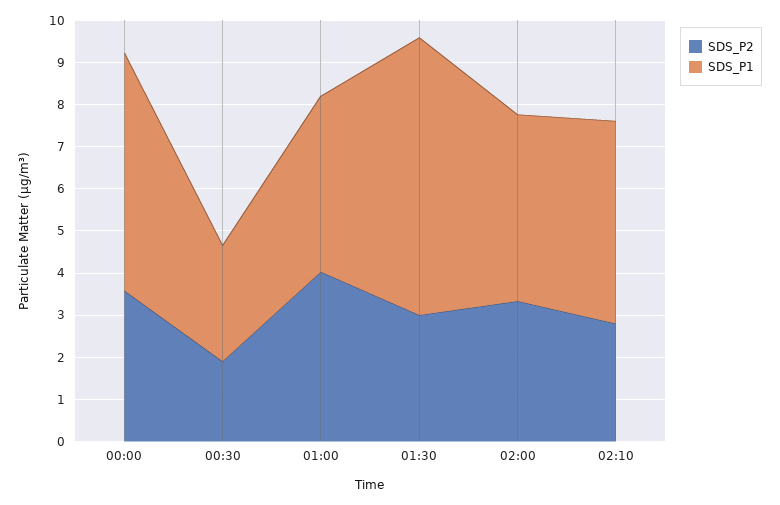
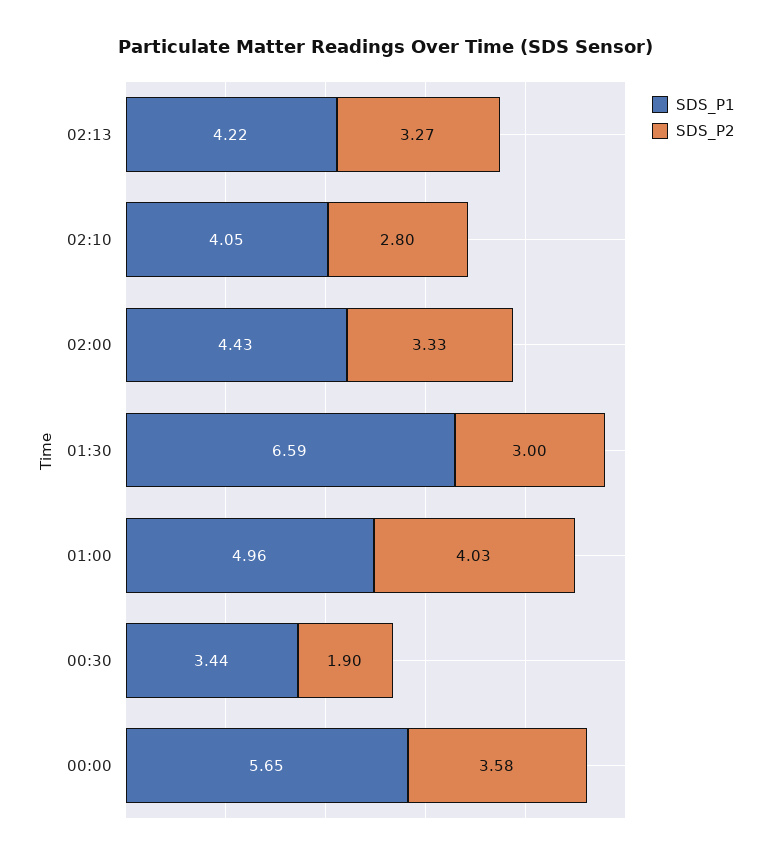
SDS_P1, 00:30: 2.8 -> 3.44
SDS_P1, 01:00: 4.2 -> 4.96
SDS_P1, 02:10: 4.8 -> 4.05
SDS_P1, 02:13: none -> 4.22
SDS_P2, 02:13: none -> 3.27

